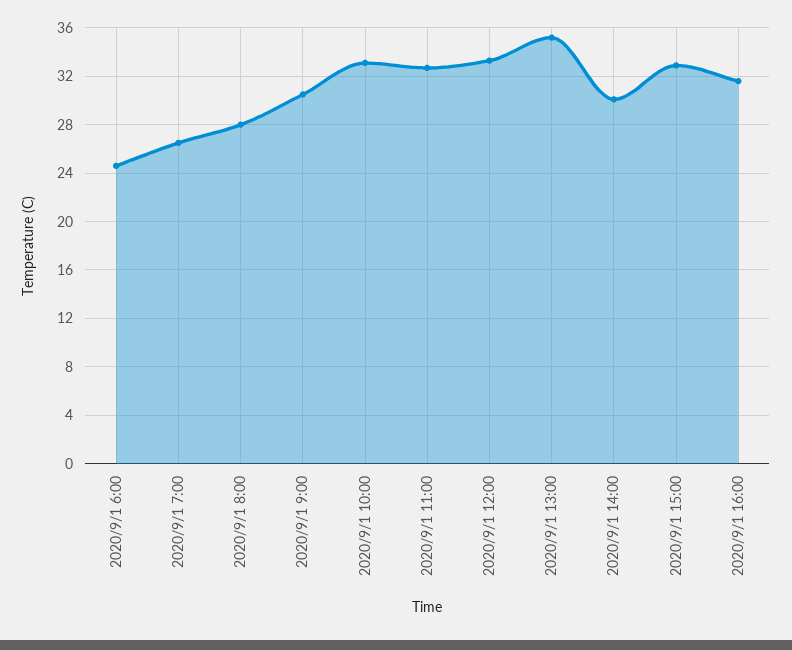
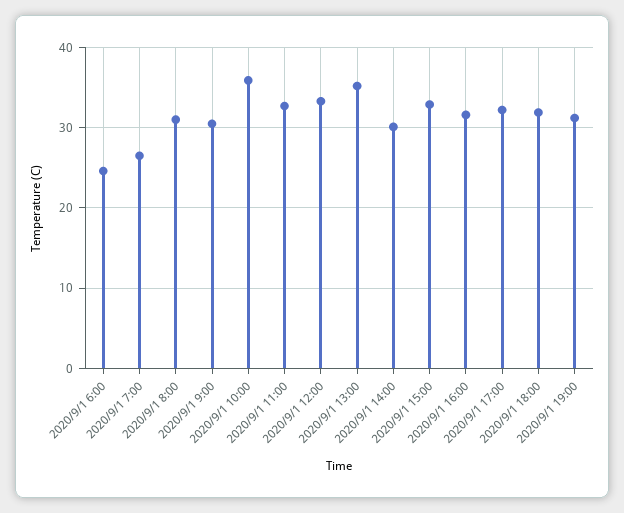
2020/9/1 8:00: 28 -> 31
2020/9/1 10:00: 33 -> 36
2020/9/1 17:00: none -> 32
2020/9/1 18:00: none -> 32
2020/9/1 19:00: none -> 31

